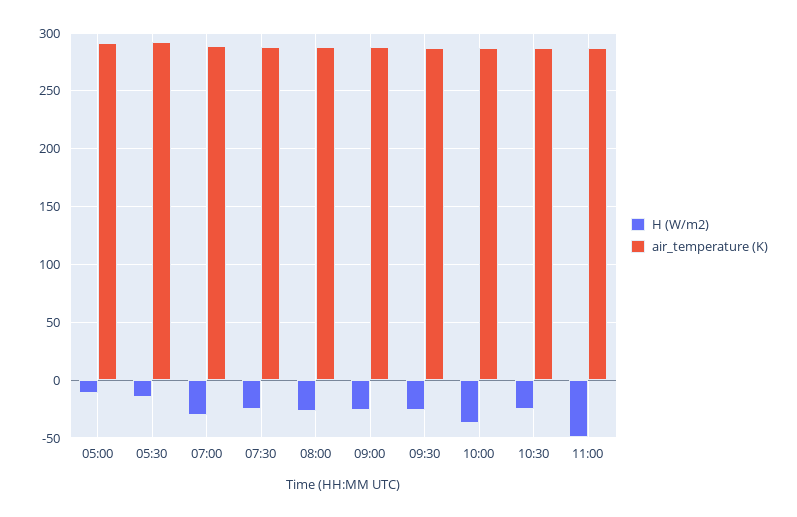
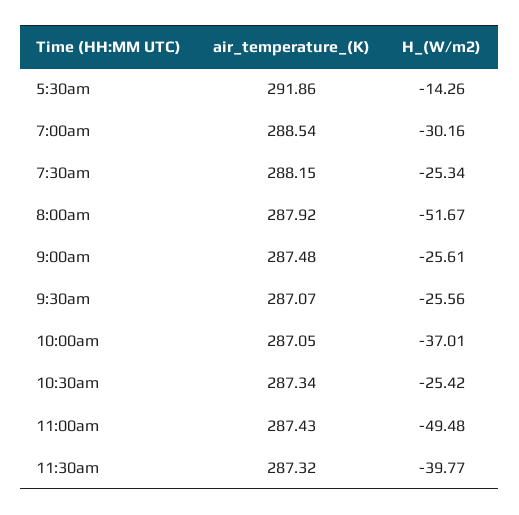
H (W/m2), 05:00: -10 -> none
air_temperature (K), 05:00: 290 -> none
H (W/m2), 08:00: -30 -> -51.67
air_temperature (K), 11:30am: none -> 287.32
H (W/m2), 11:30am: none -> -39.77

